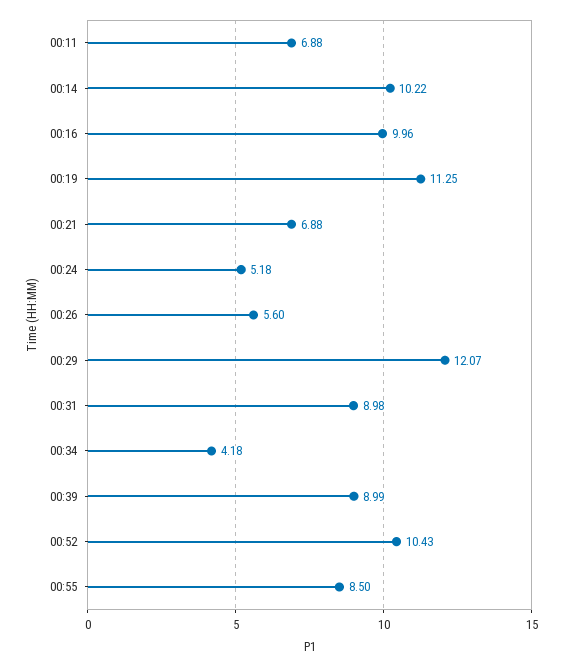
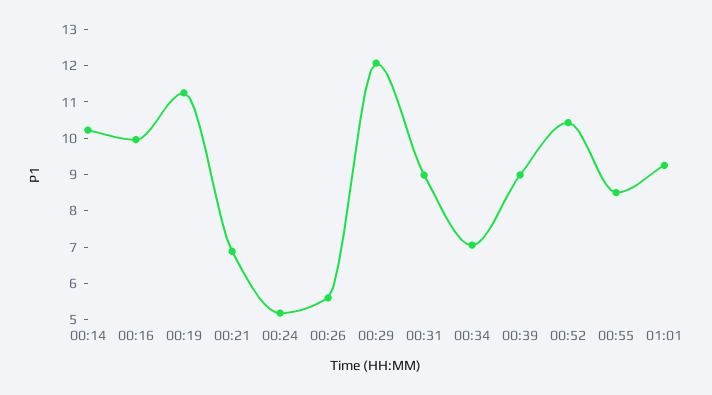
00:11: 6.88 -> none
00:34: 4.18 -> 7
01:01: none -> 9.25

